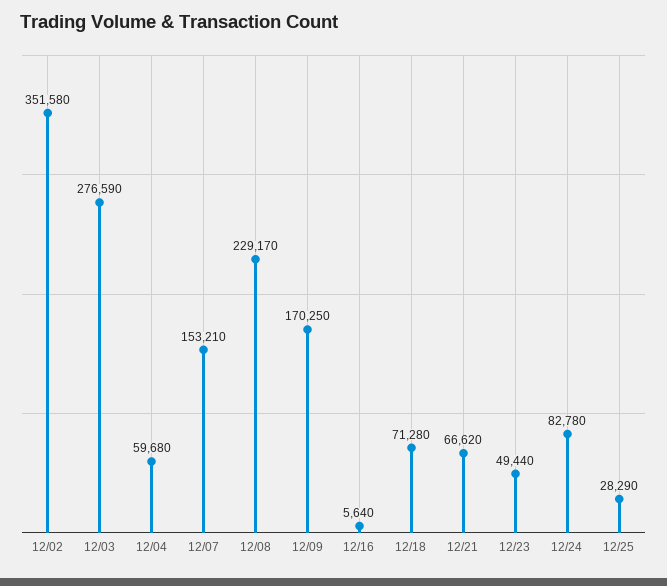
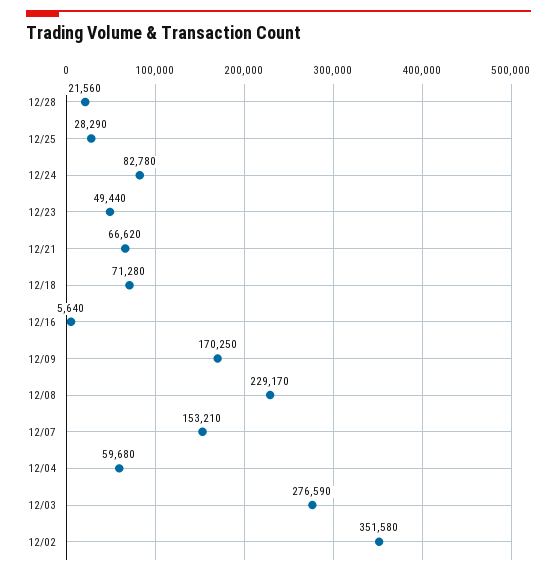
12/28: none -> 21560

